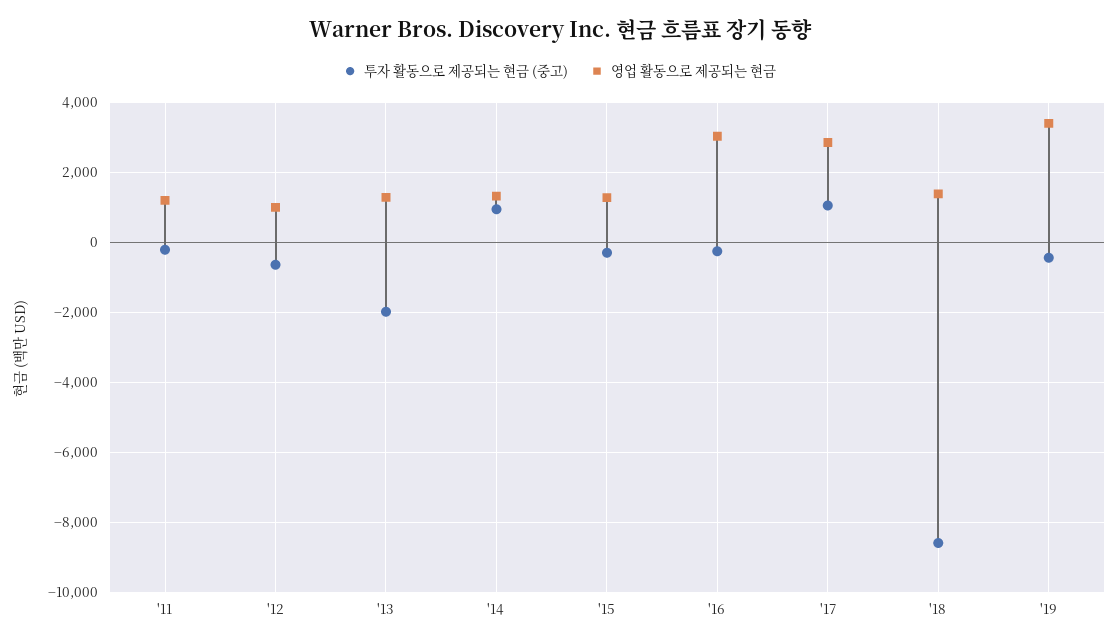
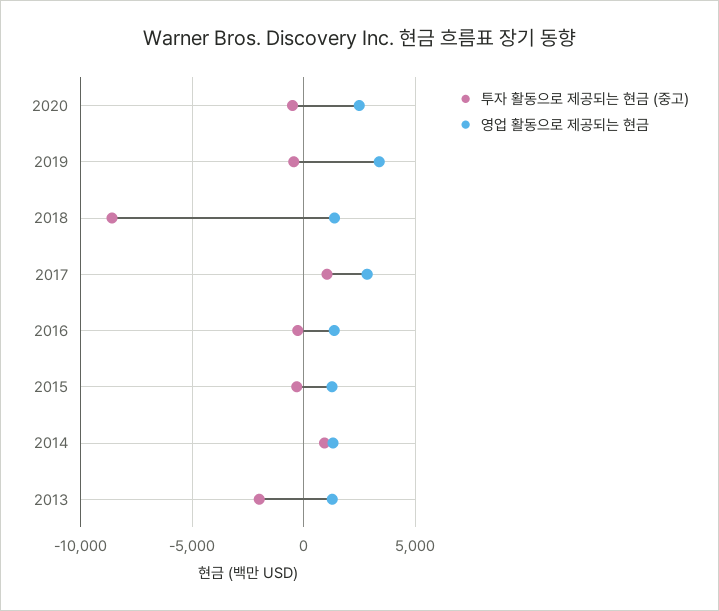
투자 활동으로 제공되는 현금 (중고), '11: -200 -> none
영업 활동으로 제공되는 현금, '11: 1200 -> none
투자 활동으로 제공되는 현금 (중고), '12: -600 -> none
영업 활동으로 제공되는 현금, '12: 1000 -> none
영업 활동으로 제공되는 현금, '16: 3000 -> 1500
투자 활동으로 제공되는 현금 (중고), 2020: none -> -500
영업 활동으로 제공되는 현금, 2020: none -> 2500

